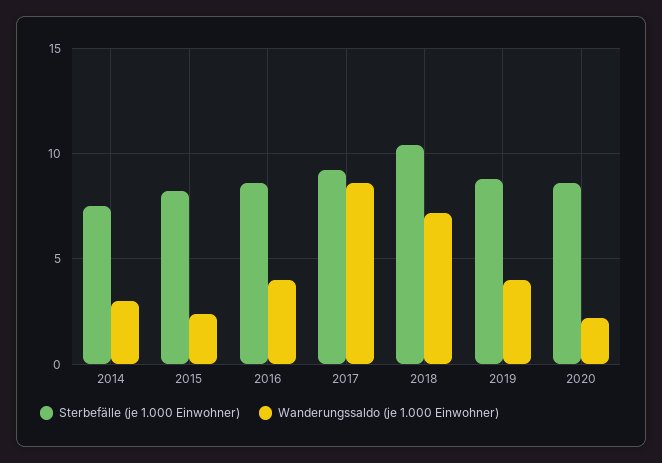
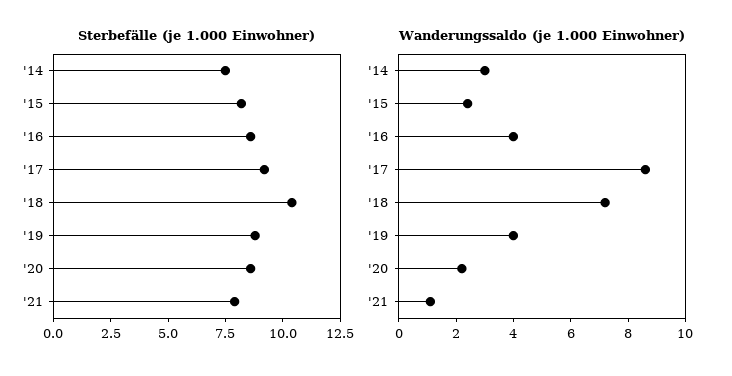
Sterbefälle (je 1.000 Einwohner), '21: none -> 8
Wanderungssaldo (je 1.000 Einwohner), '21: none -> 1

